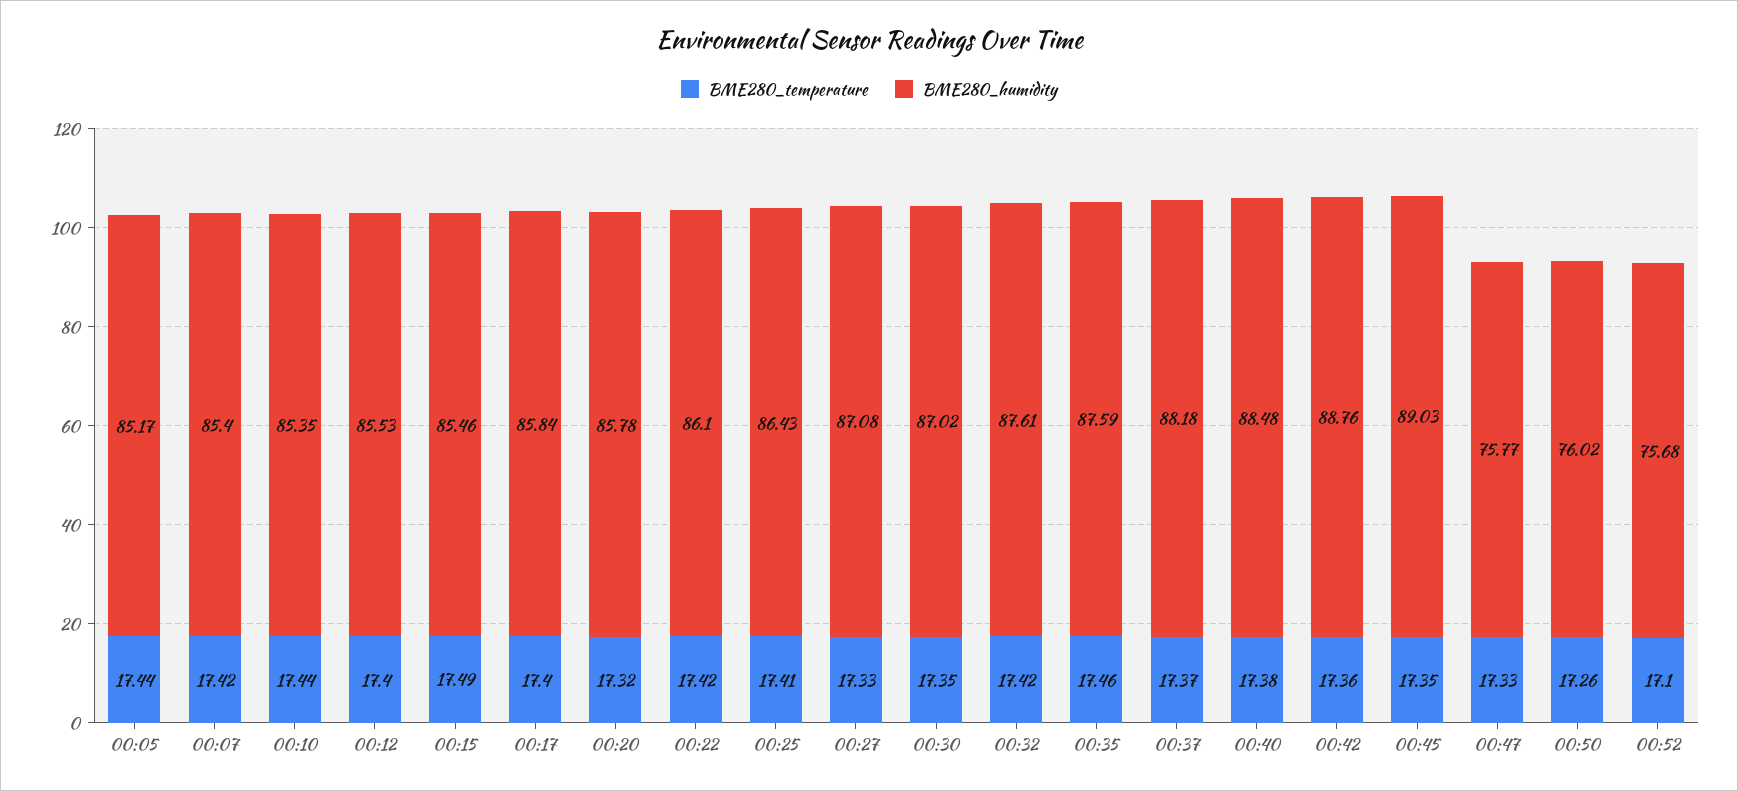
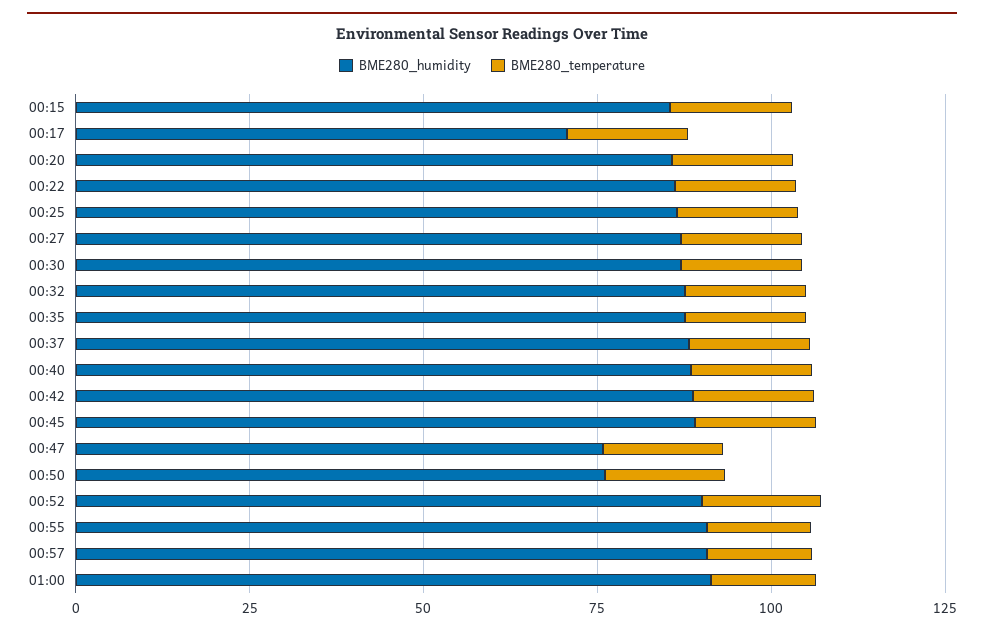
BME280_temperature, 00:05: 17.44 -> none
BME280_humidity, 00:05: 85.17 -> none
BME280_temperature, 00:07: 17.42 -> none
BME280_humidity, 00:07: 85.4 -> none
BME280_temperature, 00:10: 17.44 -> none
BME280_humidity, 00:10: 85.35 -> none
BME280_temperature, 00:12: 17.4 -> none
BME280_humidity, 00:12: 85.53 -> none
BME280_humidity, 00:17: 85.84 -> 70
BME280_humidity, 00:52: 75.68 -> 90
BME280_humidity, 00:55: none -> 90
BME280_temperature, 00:55: none -> 15
BME280_humidity, 00:57: none -> 90
BME280_temperature, 00:57: none -> 15
BME280_humidity, 01:00: none -> 90
BME280_temperature, 01:00: none -> 15

